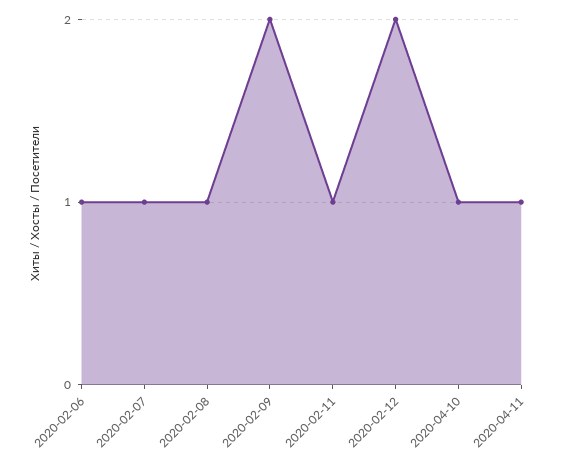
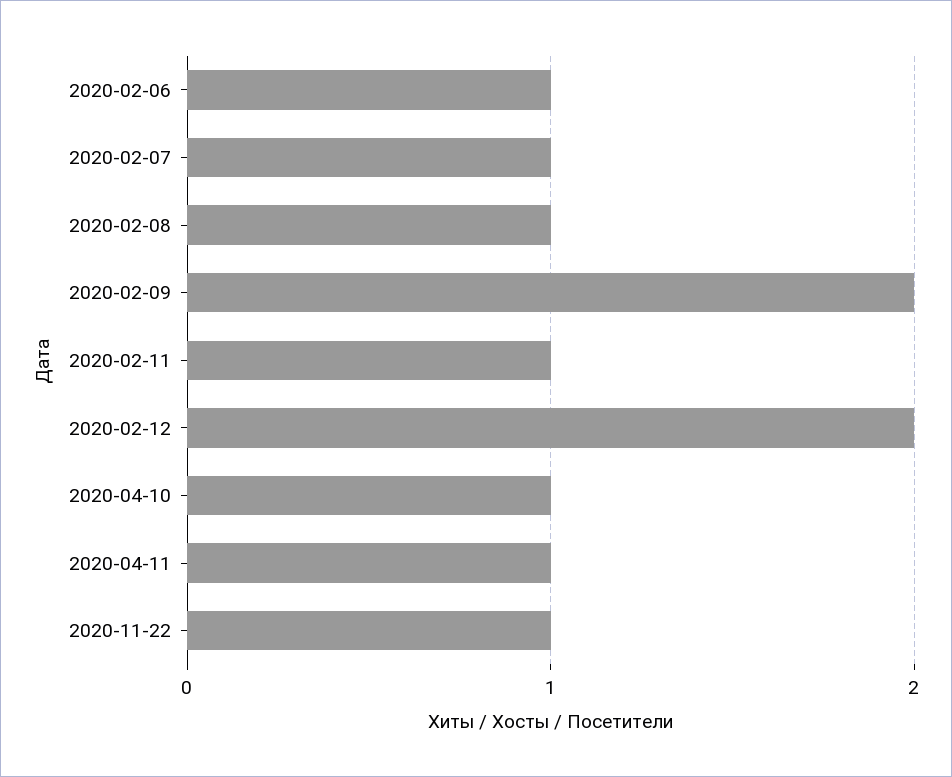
2020-11-22: none -> 1

